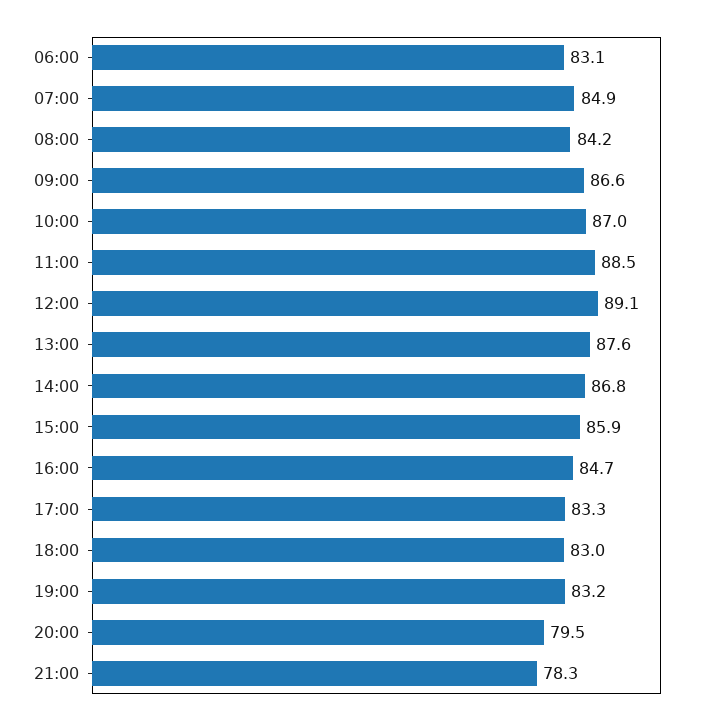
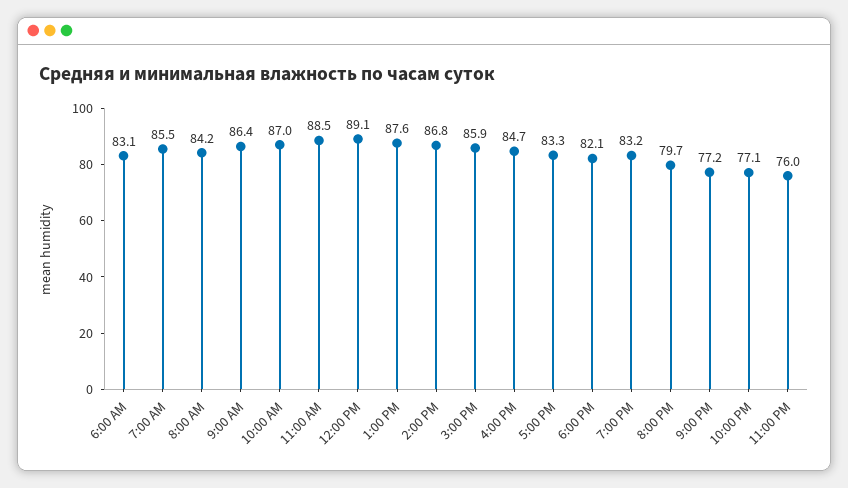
07:00: 84.9 -> 85.5
09:00: 86.6 -> 86.4
18:00: 83 -> 82.1
20:00: 79.5 -> 79.7
21:00: 78.3 -> 77.2
10:00 PM: none -> 77.1
11:00 PM: none -> 76

